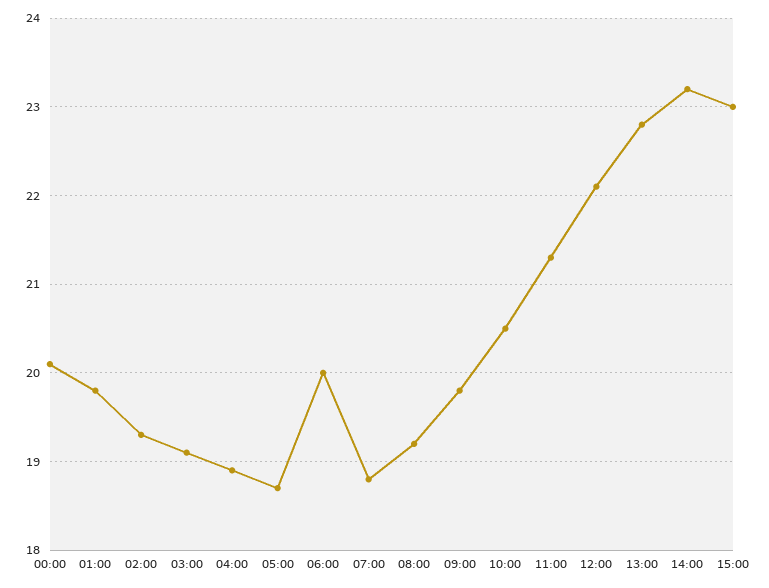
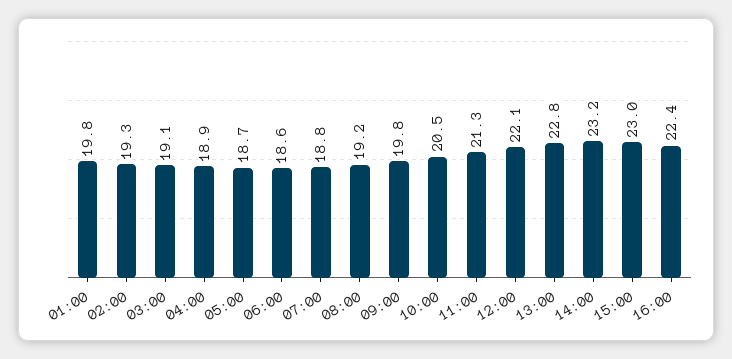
00:00: 20.1 -> none
06:00: 20 -> 18.6
16:00: none -> 22.4

